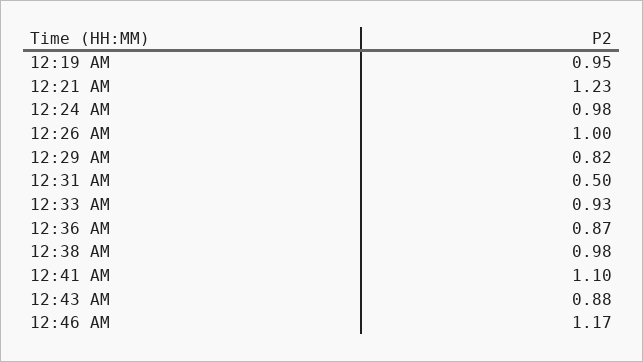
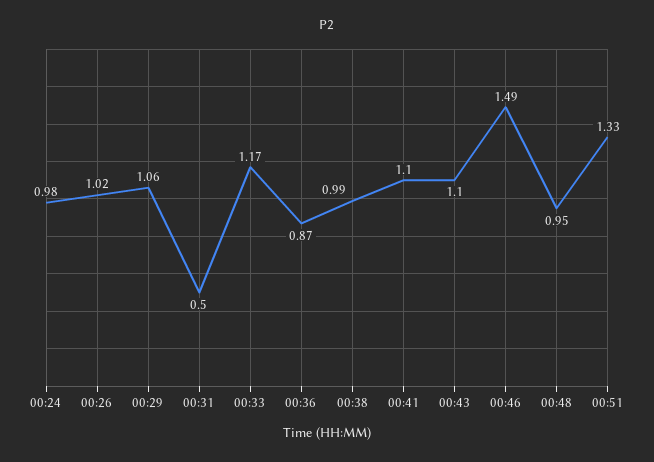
12:19 AM: 0.95 -> none
12:21 AM: 1.23 -> none
12:26 AM: 1 -> 1.02
12:29 AM: 0.82 -> 1.06
12:33 AM: 0.93 -> 1.17
12:38 AM: 0.98 -> 0.99
12:43 AM: 0.88 -> 1.1
12:46 AM: 1.17 -> 1.49
00:48: none -> 0.95
00:51: none -> 1.33

